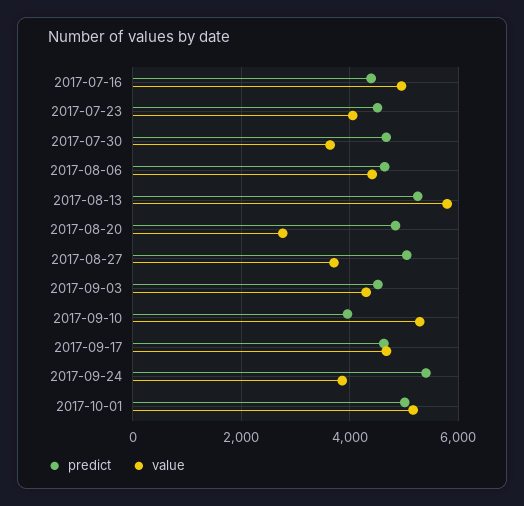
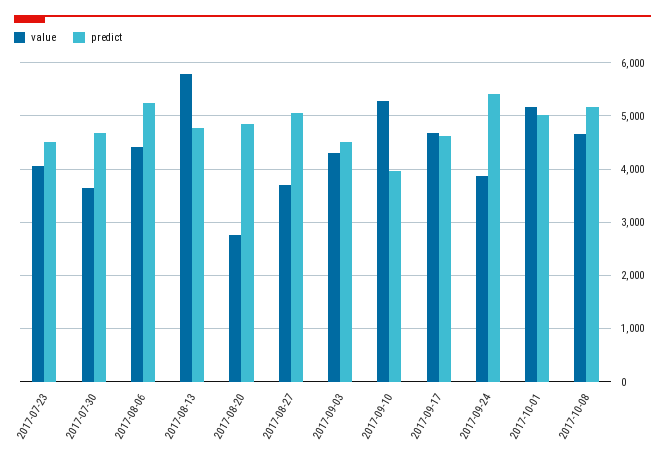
predict, 2017-07-16: 4400 -> none
value, 2017-07-16: 5000 -> none
predict, 2017-08-06: 4600 -> 5200
predict, 2017-08-13: 5200 -> 4800
value, 2017-10-08: none -> 4600
predict, 2017-10-08: none -> 5200

